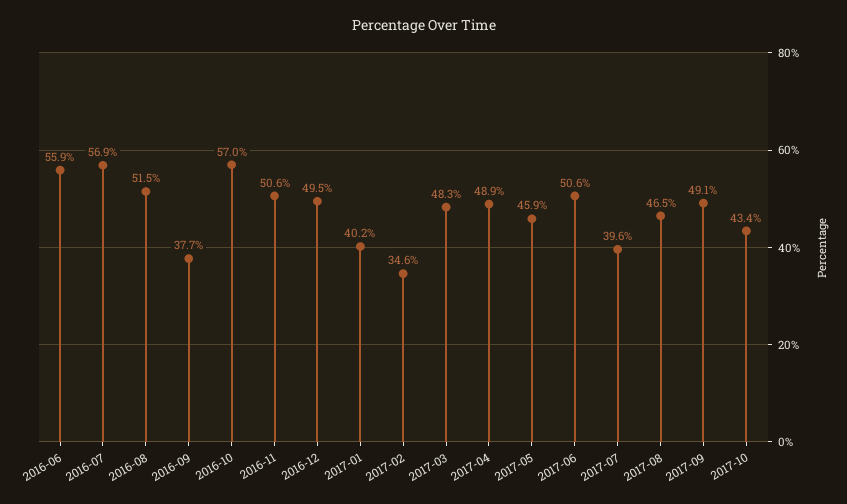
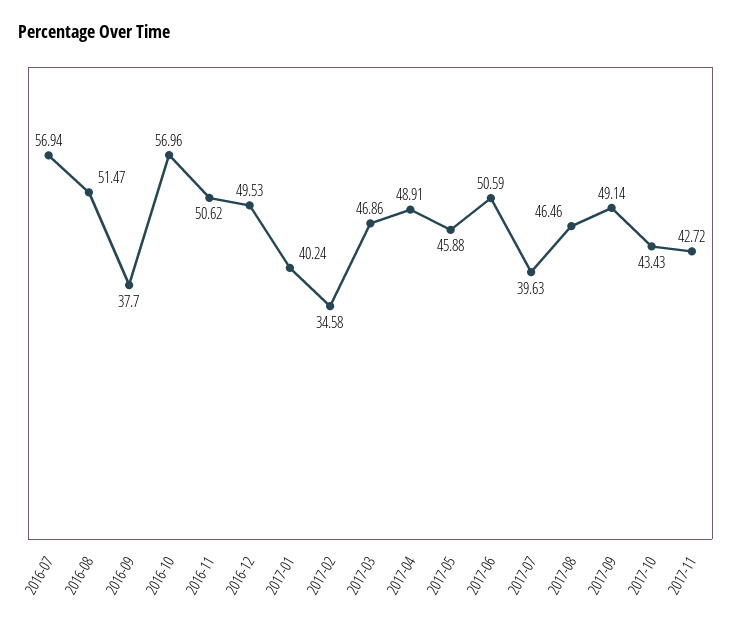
2016-06: 55.9 -> none
2017-03: 48.3 -> 46.86
2017-11: none -> 42.72

